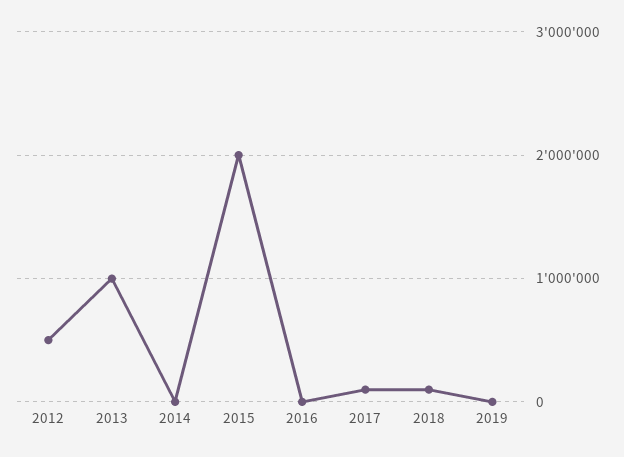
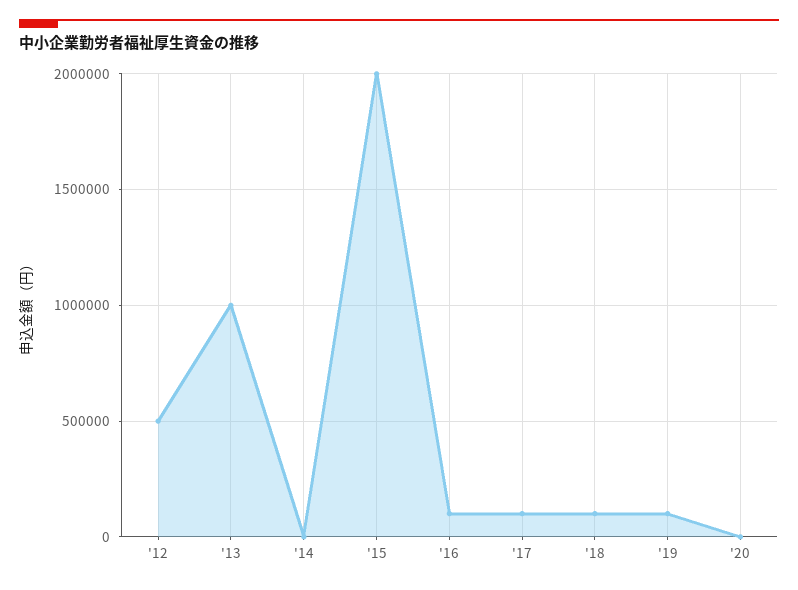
2016: 0 -> 100000
2019: 0 -> 100000
'20: none -> 0

